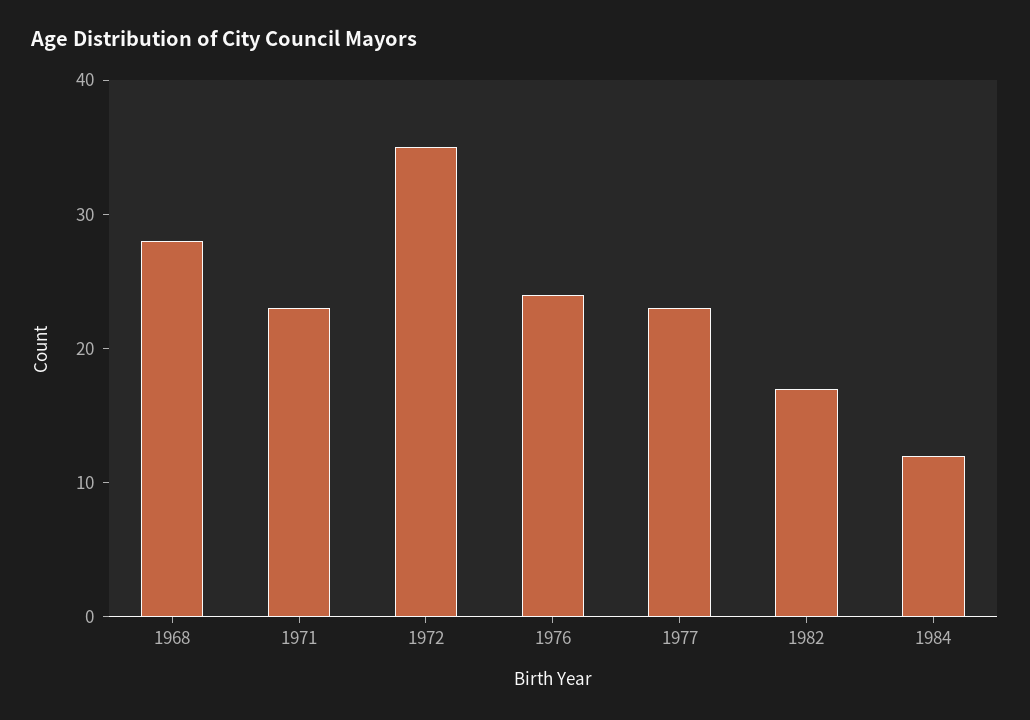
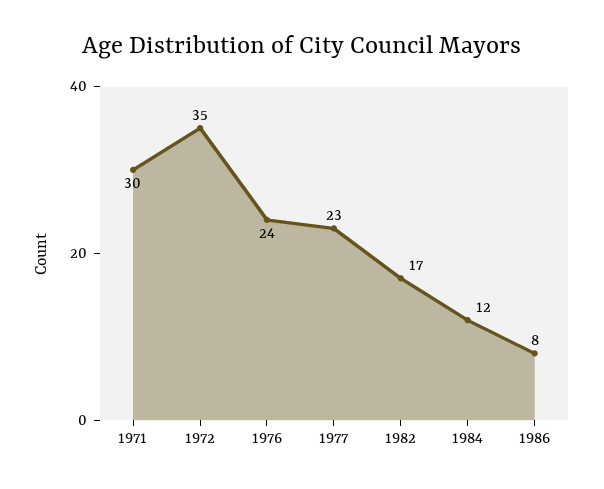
1968: 28 -> none
1971: 23 -> 30
1986: none -> 8

